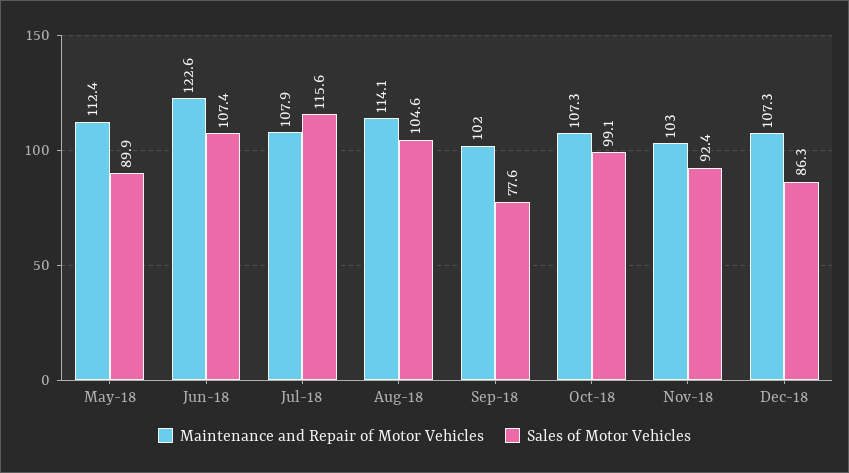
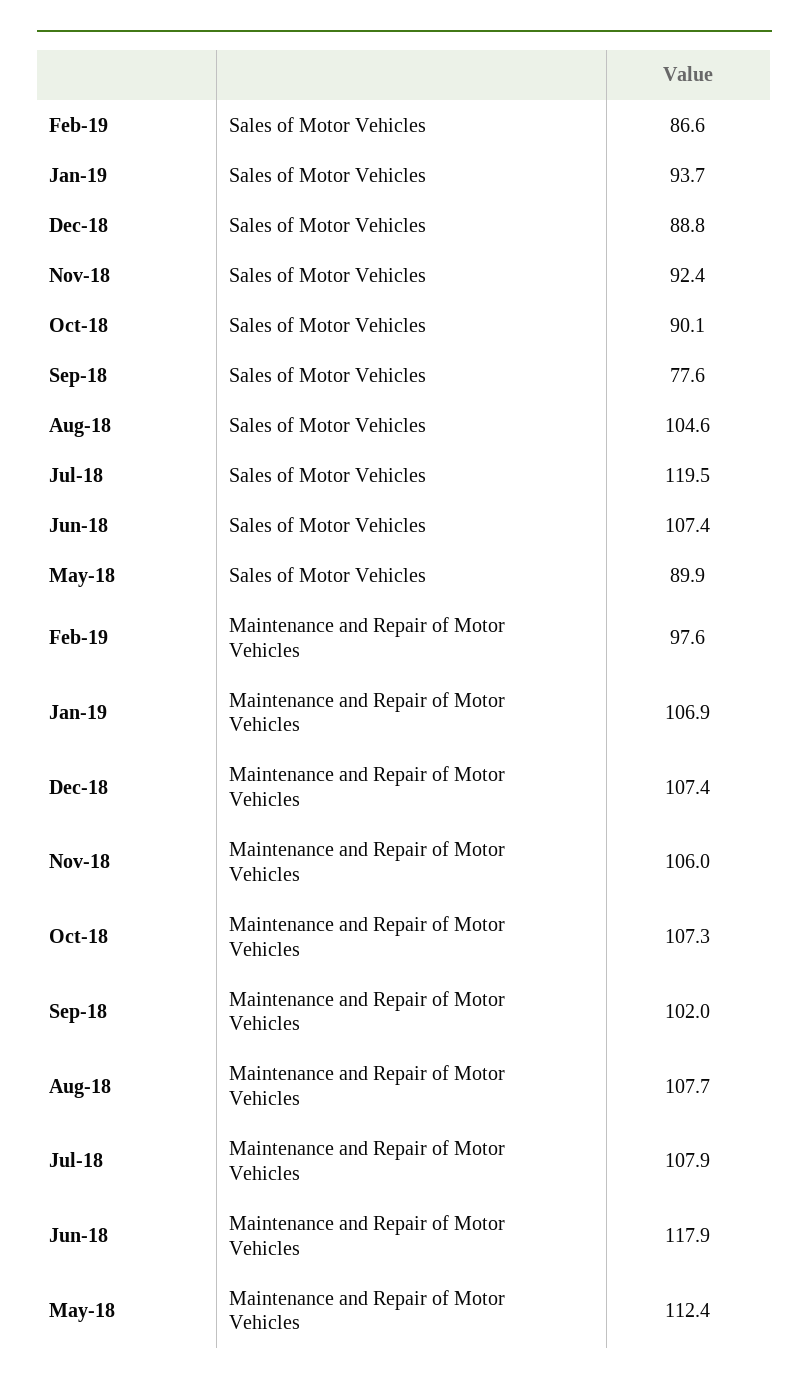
Maintenance and Repair of Motor Vehicles, Jun-18: 122.6 -> 117.9
Sales of Motor Vehicles, Jul-18: 115.6 -> 119.5
Maintenance and Repair of Motor Vehicles, Aug-18: 114.1 -> 107.7
Sales of Motor Vehicles, Oct-18: 99.1 -> 90.1
Maintenance and Repair of Motor Vehicles, Nov-18: 103 -> 106
Maintenance and Repair of Motor Vehicles, Dec-18: 107.3 -> 107.4
Sales of Motor Vehicles, Dec-18: 86.3 -> 88.8
Sales of Motor Vehicles, Feb-19: none -> 86.6
Sales of Motor Vehicles, Jan-19: none -> 93.7
Maintenance and Repair of Motor Vehicles, Feb-19: none -> 97.6
Maintenance and Repair of Motor Vehicles, Jan-19: none -> 106.9

